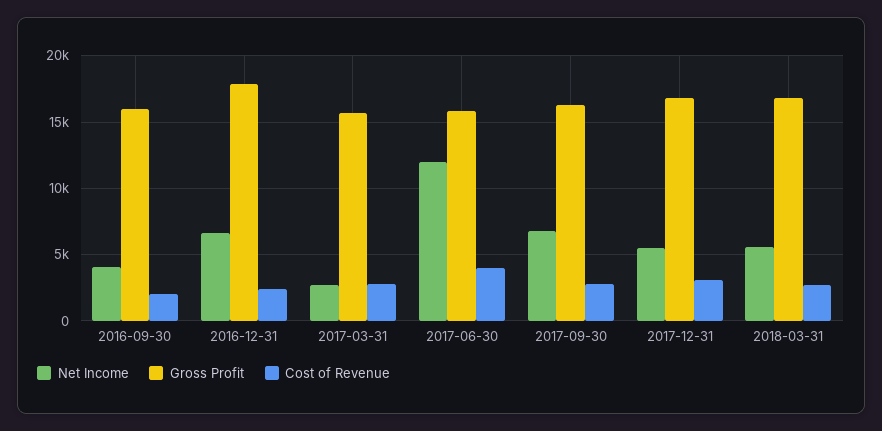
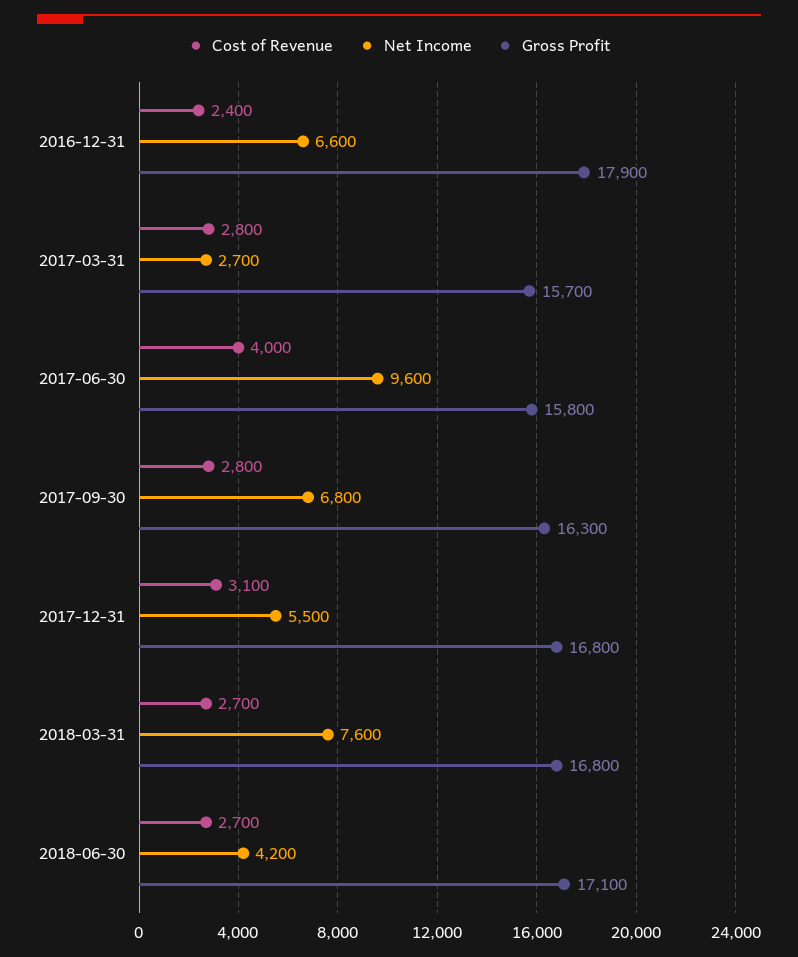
Net Income, 2016-09-30: 4000 -> none
Gross Profit, 2016-09-30: 16000 -> none
Cost of Revenue, 2016-09-30: 2000 -> none
Net Income, 2017-06-30: 12000 -> 9600
Net Income, 2018-03-31: 5500 -> 7600
Cost of Revenue, 2018-06-30: none -> 2700
Net Income, 2018-06-30: none -> 4200
Gross Profit, 2018-06-30: none -> 17100

